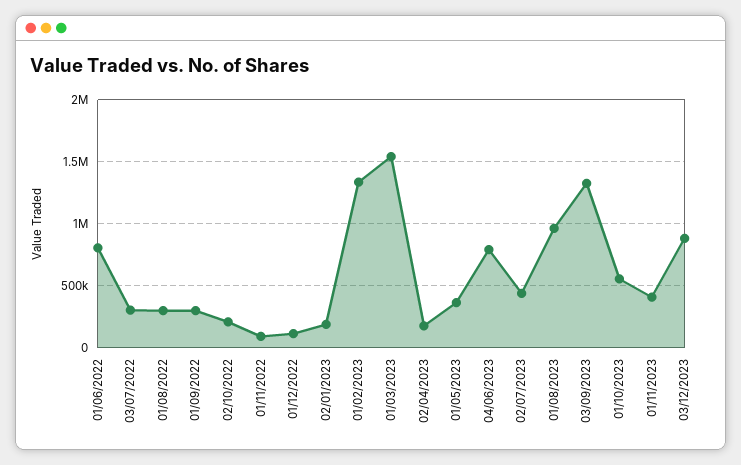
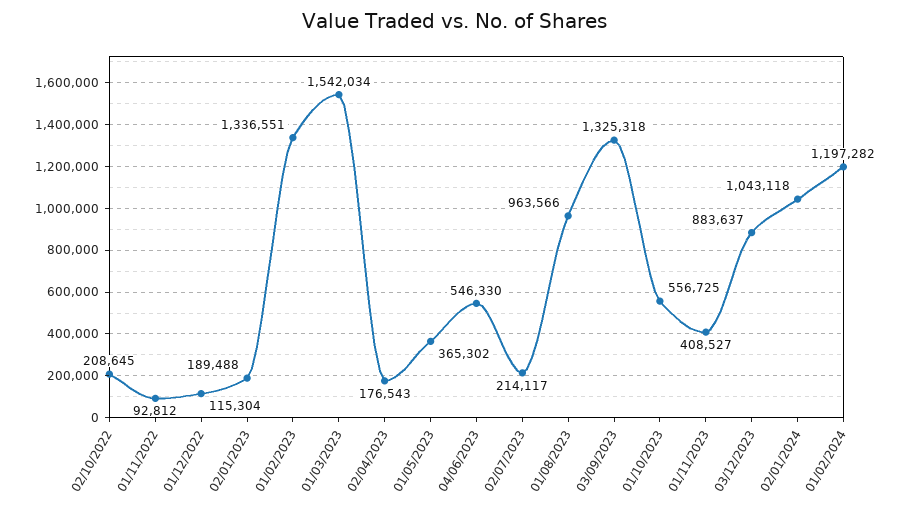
01/06/2022: 800000 -> none
03/07/2022: 300000 -> none
01/08/2022: 300000 -> none
01/09/2022: 300000 -> none
04/06/2023: 800000 -> 546330
02/07/2023: 450000 -> 214117
02/01/2024: none -> 1043118
01/02/2024: none -> 1197282

